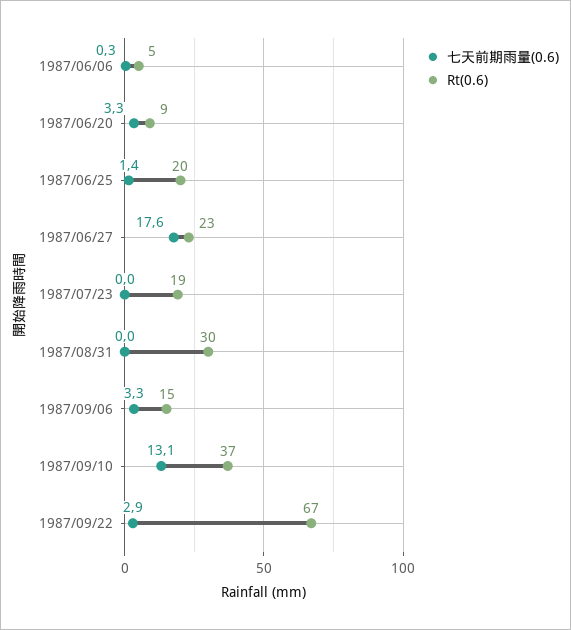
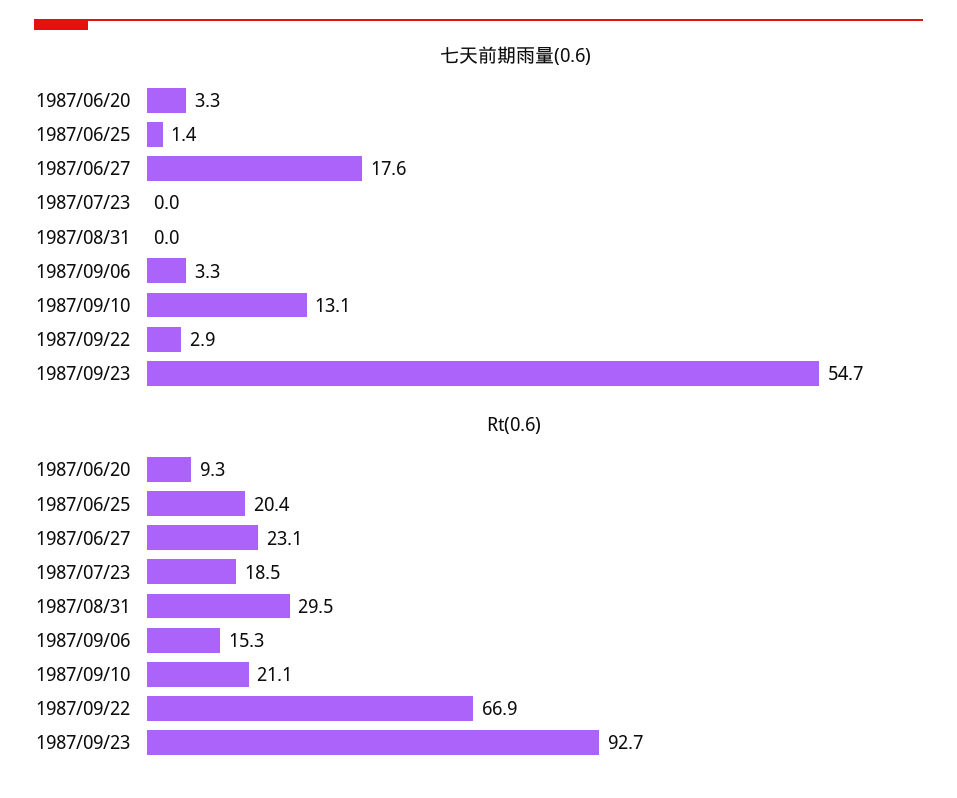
七天前期雨量(0.6), 1987/06/06: 0.3 -> none
Rt(0.6), 1987/06/06: 5 -> none
Rt(0.6), 1987/09/10: 37 -> 21.1
七天前期雨量(0.6), 1987/09/23: none -> 54.7
Rt(0.6), 1987/09/23: none -> 92.7

